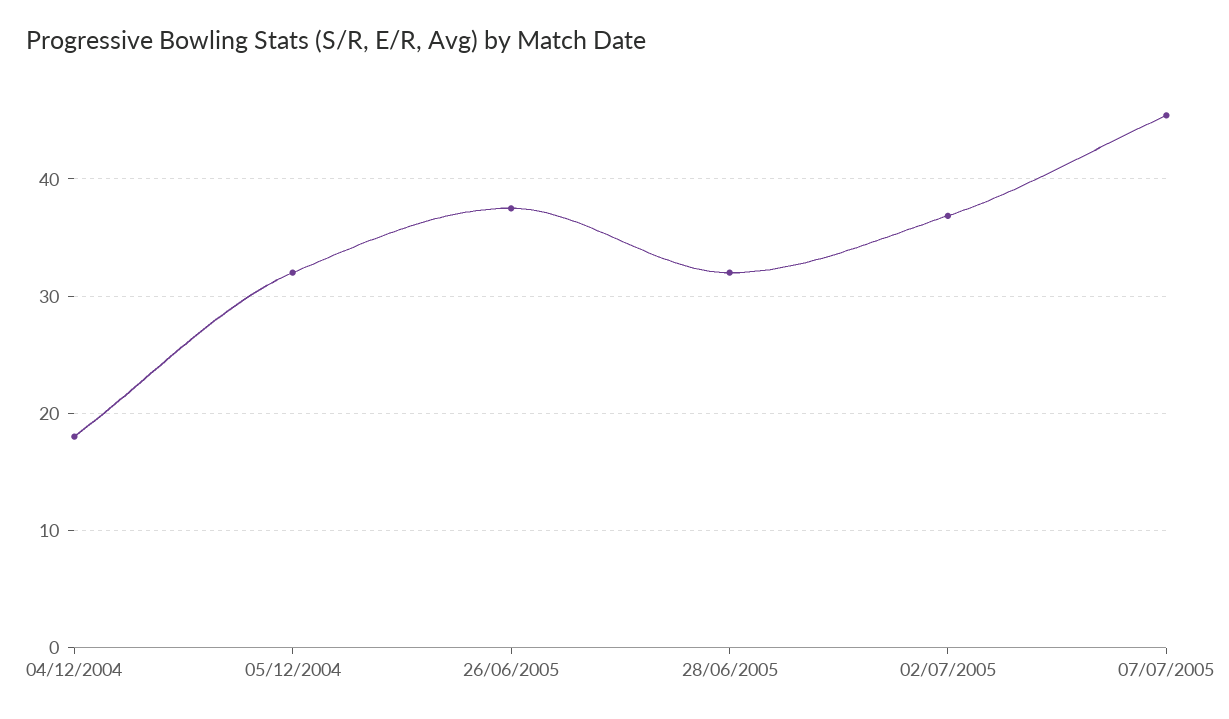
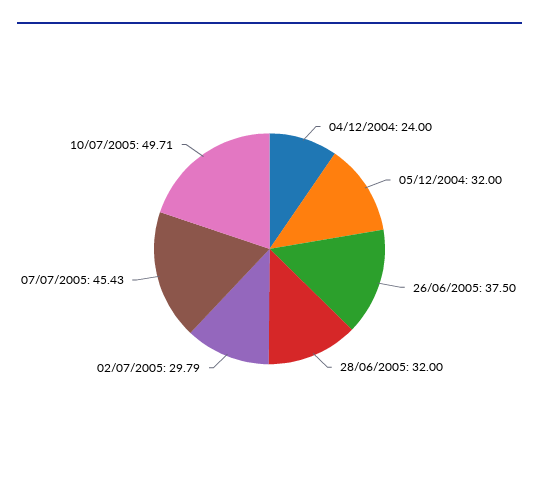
04/12/2004: 18 -> 24
02/07/2005: 37 -> 29.79
10/07/2005: none -> 49.71

